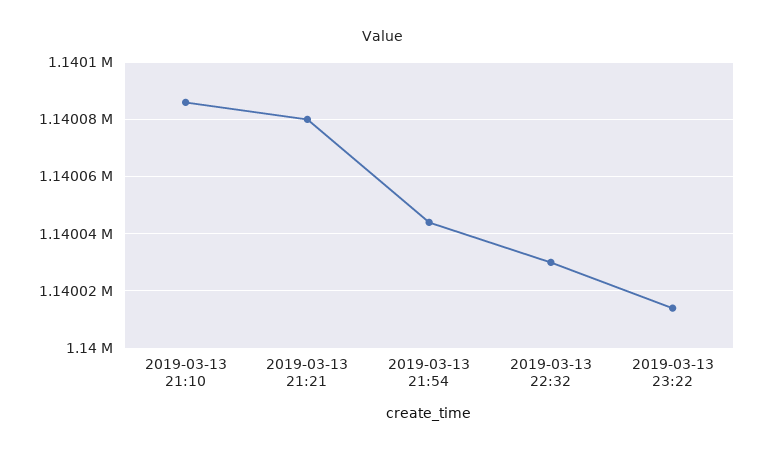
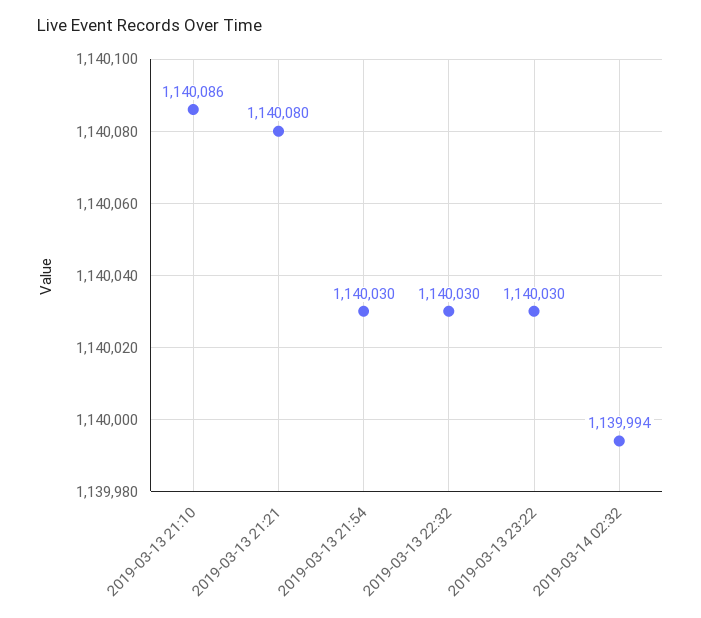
2019-03-13 21:54: 1140045 -> 1140030
2019-03-13 23:22: 1140015 -> 1140030
2019-03-14 02:32: none -> 1139994

